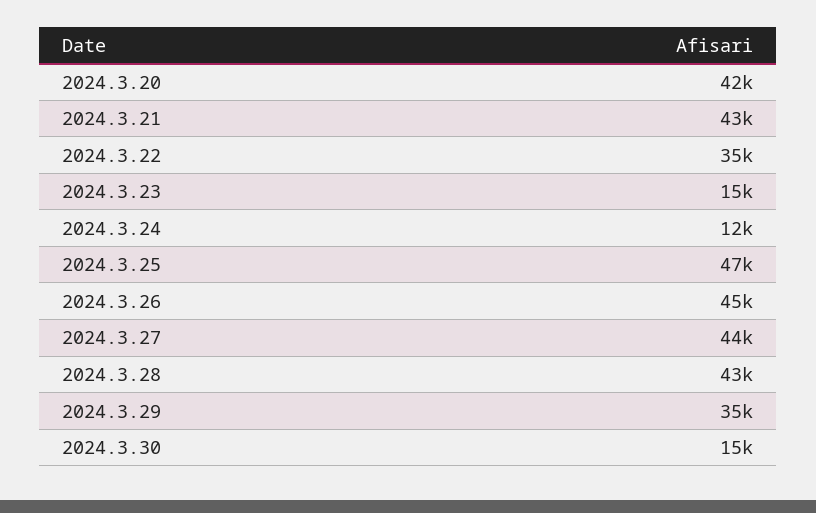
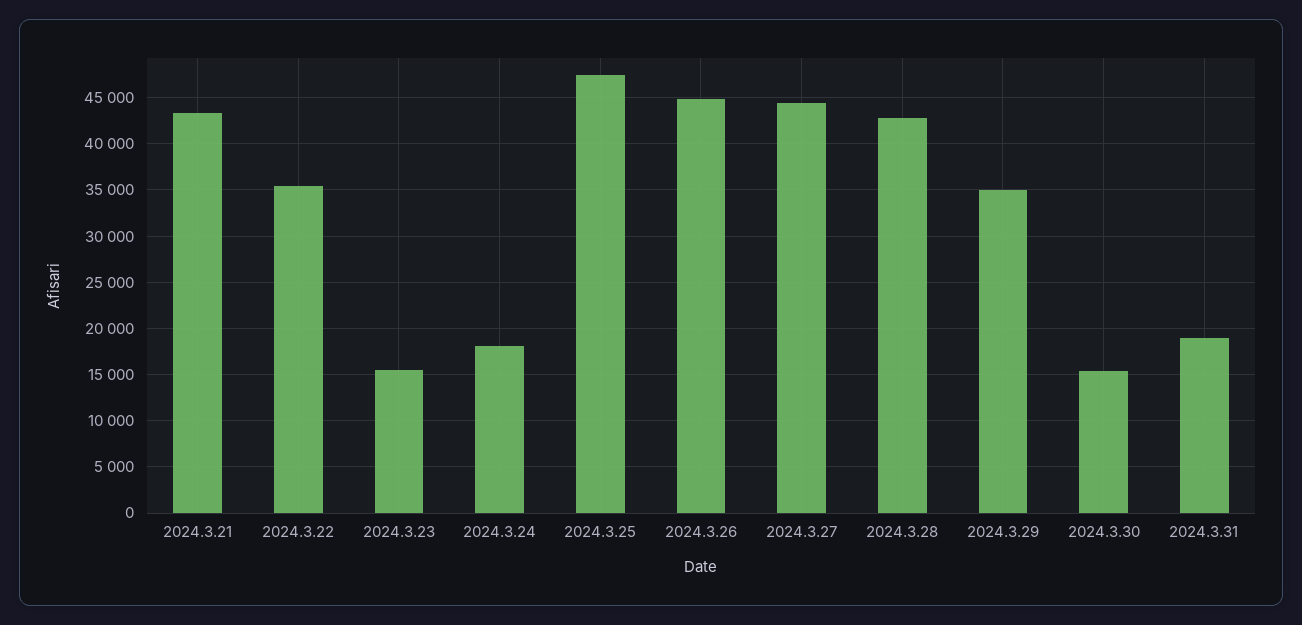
2024.3.20: 42000 -> none
2024.3.24: 12000 -> 18000
2024.3.31: none -> 19000

